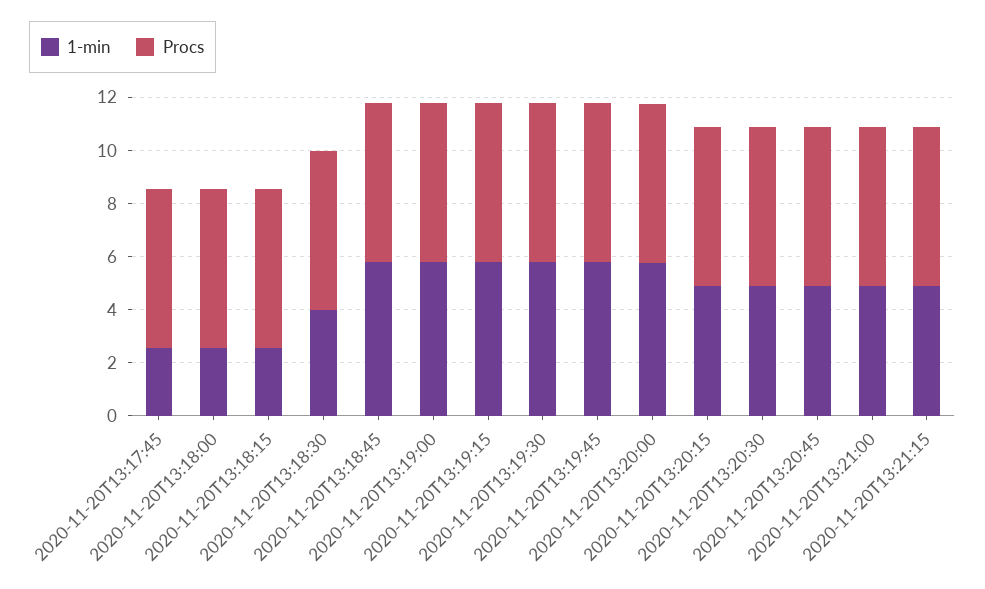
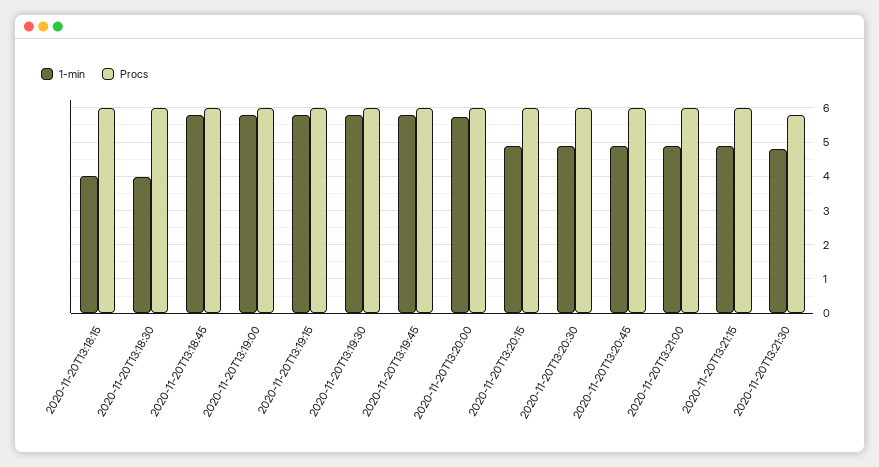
1-min, 2020-11-20T13:17:45: 2.5 -> none
Procs, 2020-11-20T13:17:45: 6 -> none
1-min, 2020-11-20T13:18:00: 2.5 -> none
Procs, 2020-11-20T13:18:00: 6 -> none
1-min, 2020-11-20T13:18:15: 2.5 -> 4
1-min, 2020-11-20T13:21:30: none -> 4.8
Procs, 2020-11-20T13:21:30: none -> 5.8

